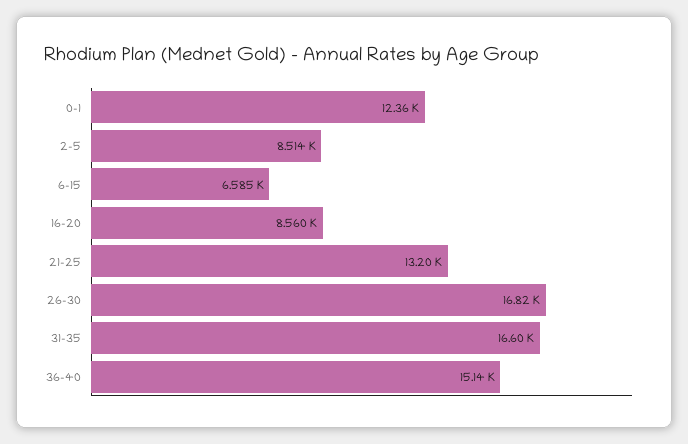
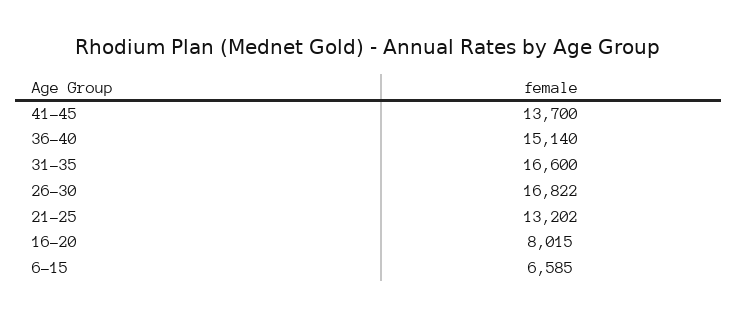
0-1: 12360 -> none
2-5: 8514 -> none
16-20: 8560 -> 8015
41-45: none -> 13700

